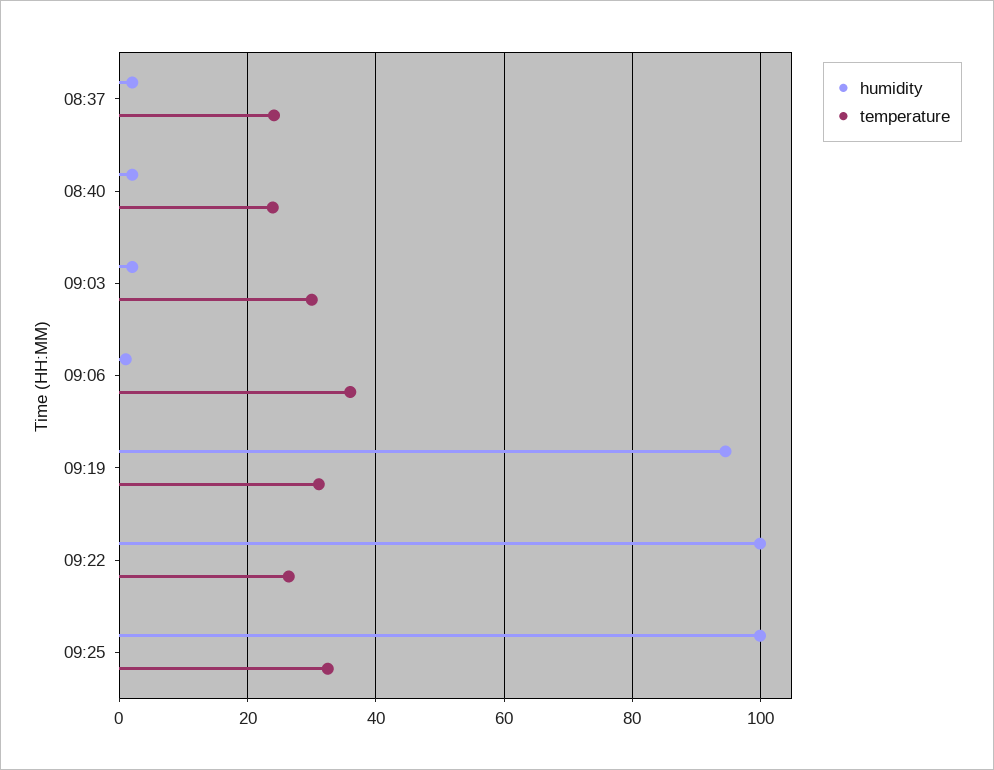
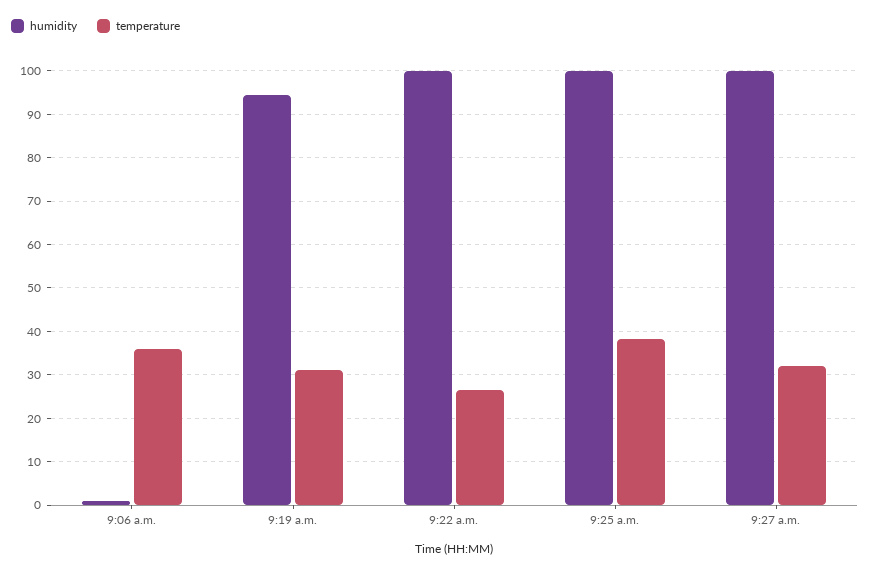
humidity, 08:37: 2 -> none
temperature, 08:37: 24 -> none
humidity, 08:40: 2 -> none
temperature, 08:40: 24 -> none
humidity, 09:03: 2 -> none
temperature, 09:03: 30 -> none
temperature, 09:25: 32 -> 38
humidity, 9:27 a.m.: none -> 100
temperature, 9:27 a.m.: none -> 32

